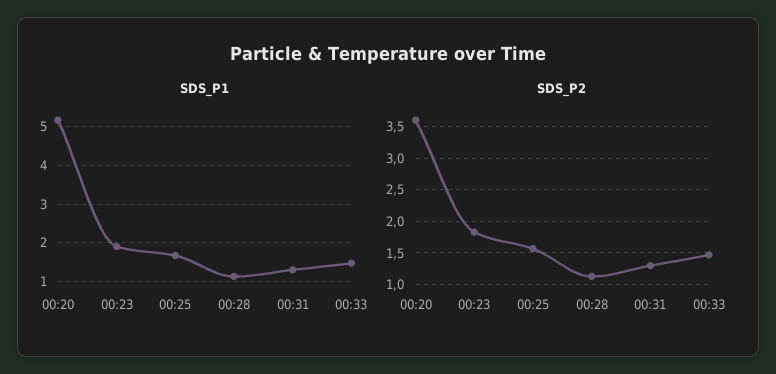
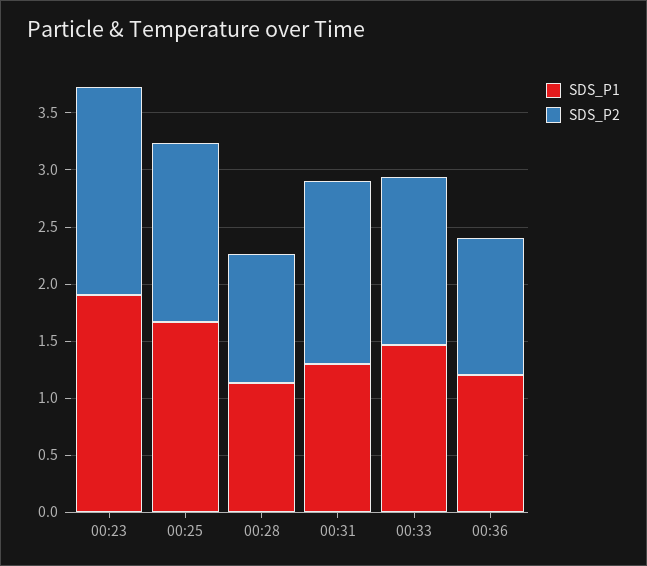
SDS_P1, 00:20: 5.2 -> none
SDS_P2, 00:20: 3.6 -> none
SDS_P2, 00:31: 1.3 -> 1.6
SDS_P1, 00:36: none -> 1.2
SDS_P2, 00:36: none -> 1.2

